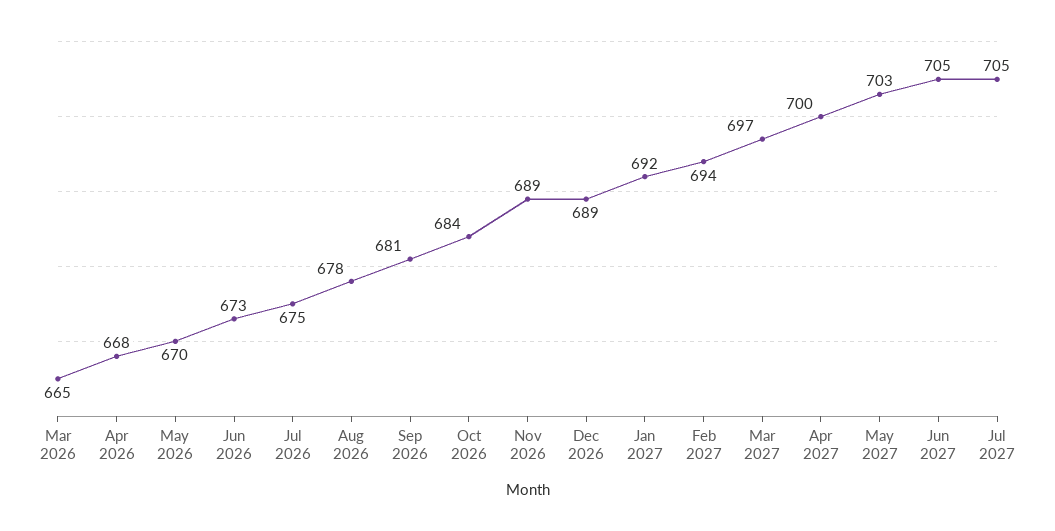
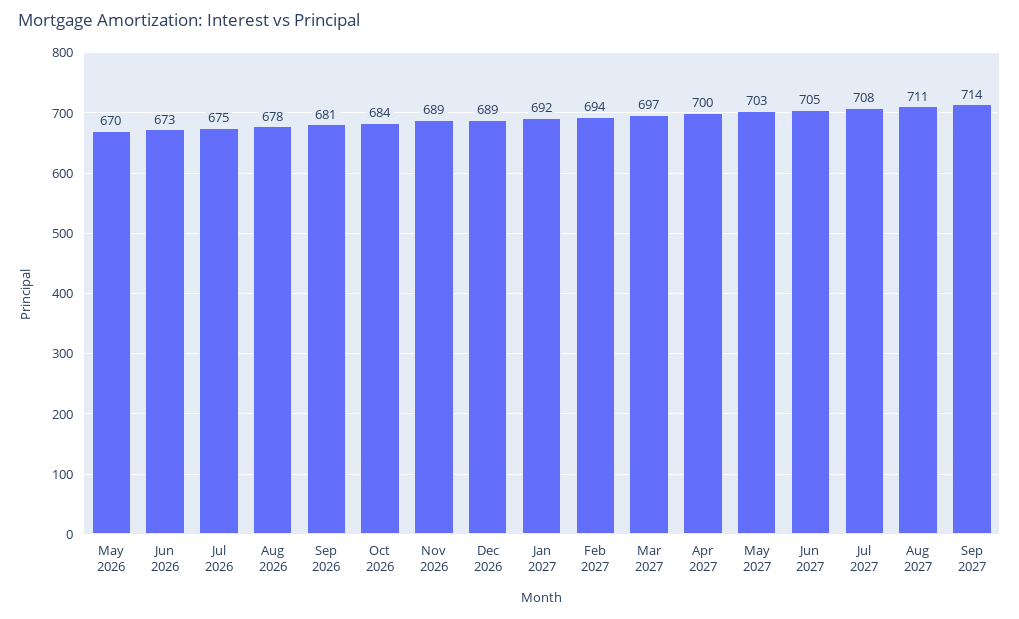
Mar 2026: 665 -> none
Apr 2026: 668 -> none
Jul 2027: 705 -> 708
Aug 2027: none -> 711
Sep 2027: none -> 714

